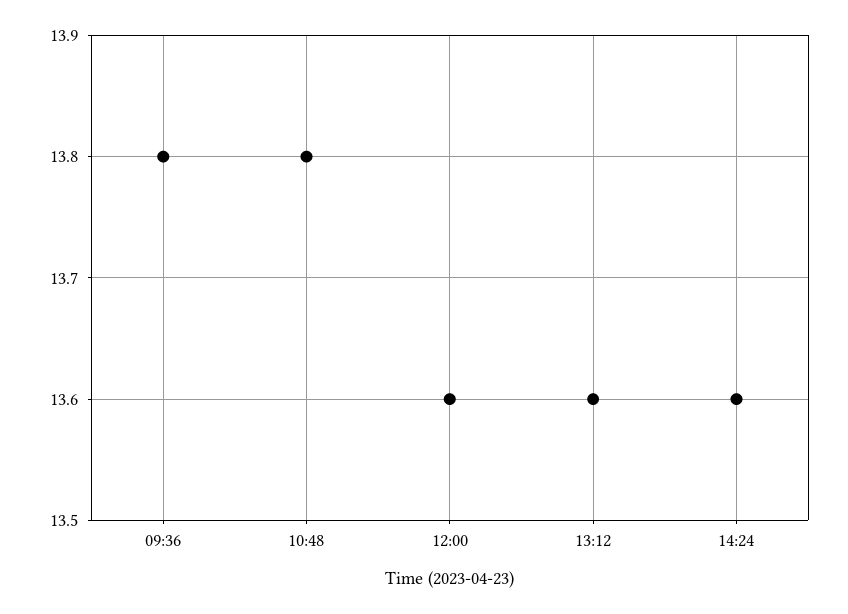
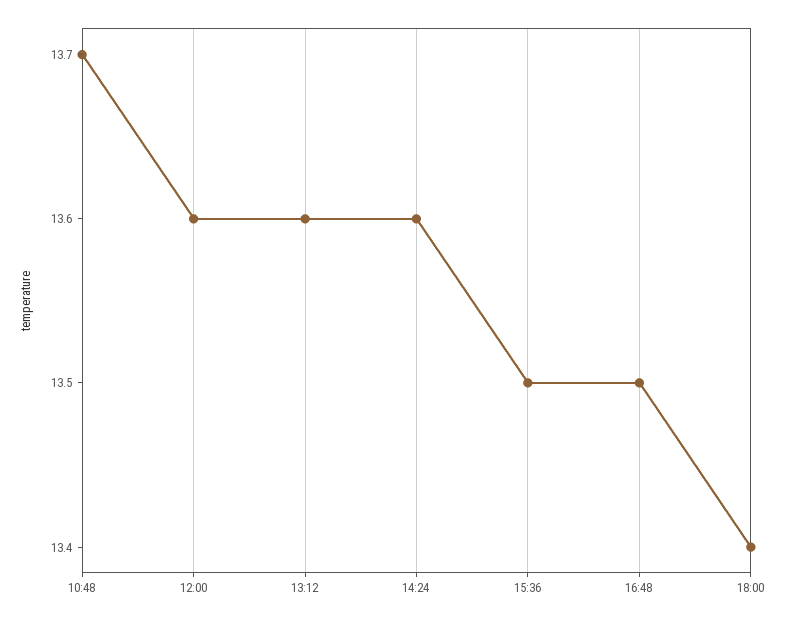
09:36: 13.8 -> none
10:48: 13.8 -> 13.7
15:36: none -> 13.5
16:48: none -> 13.5
18:00: none -> 13.4

